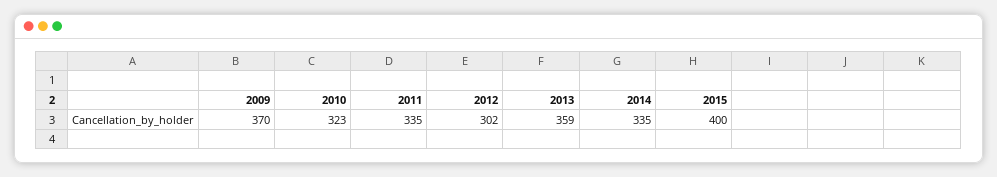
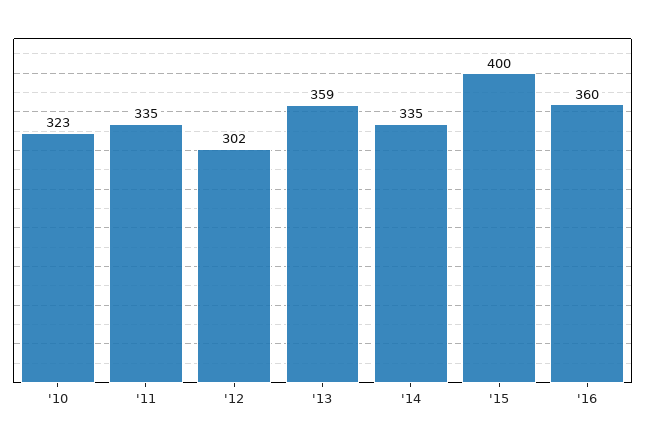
2009: 370 -> none
'16: none -> 360

